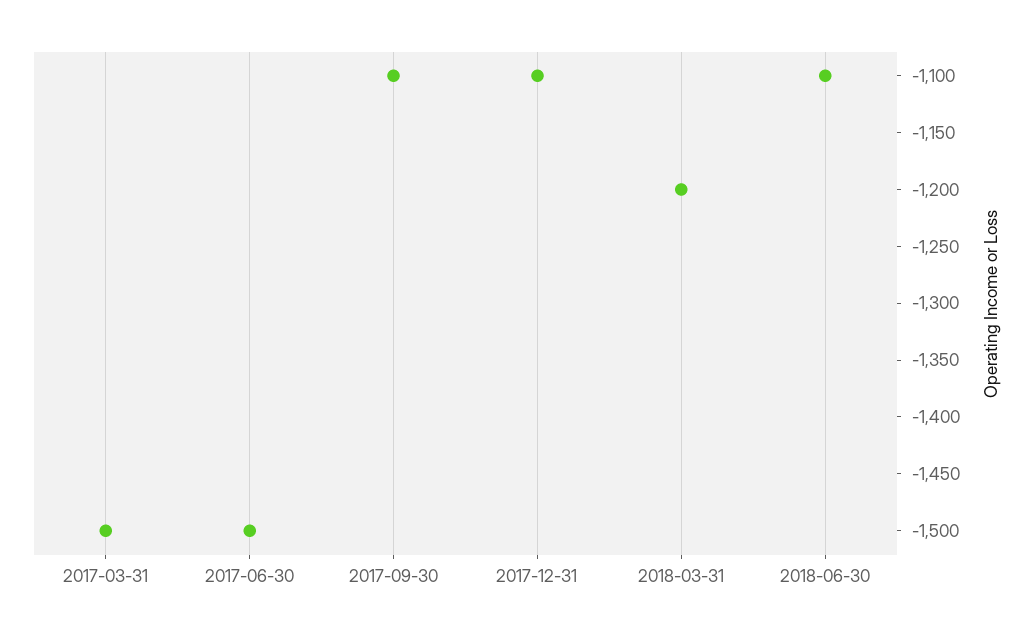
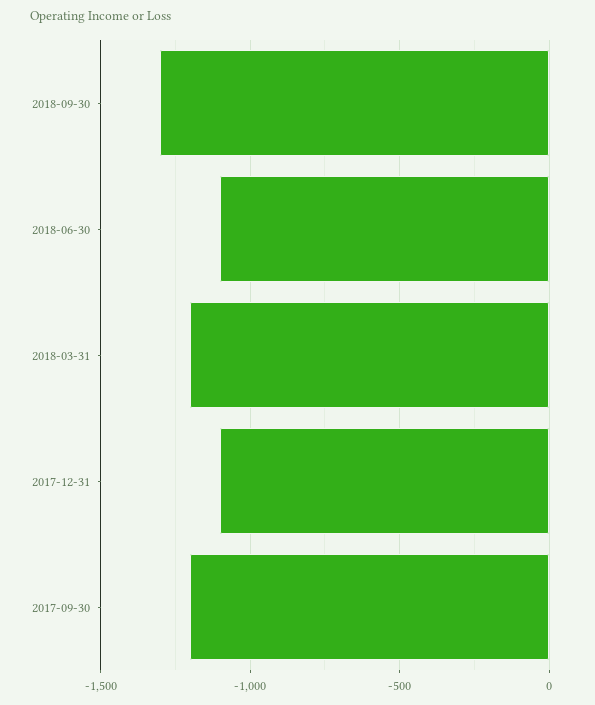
2017-03-31: -1500 -> none
2017-06-30: -1500 -> none
2017-09-30: -1100 -> -1200
2018-09-30: none -> -1300

